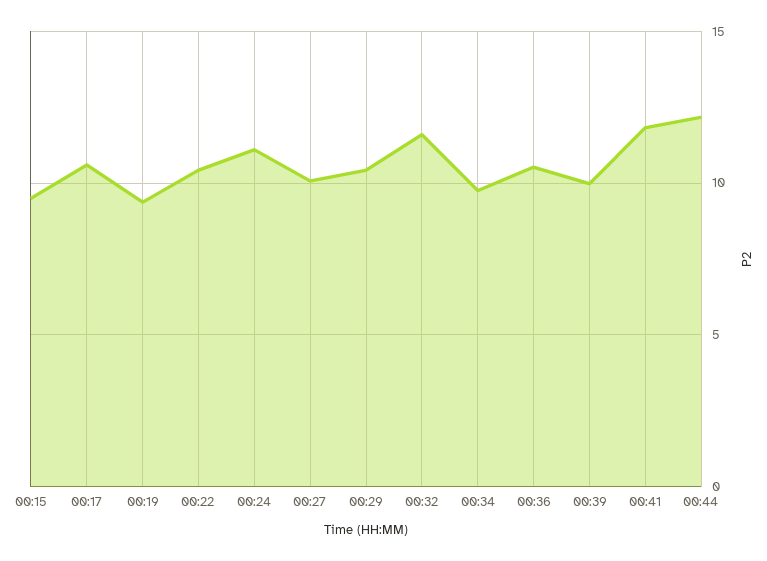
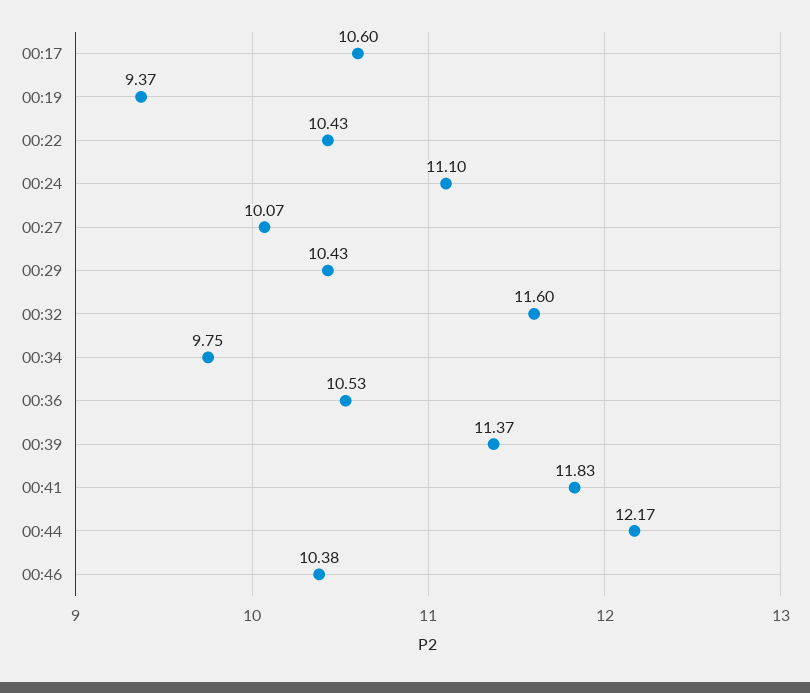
00:15: 9.5 -> none
00:39: 10 -> 11.37
00:46: none -> 10.38

